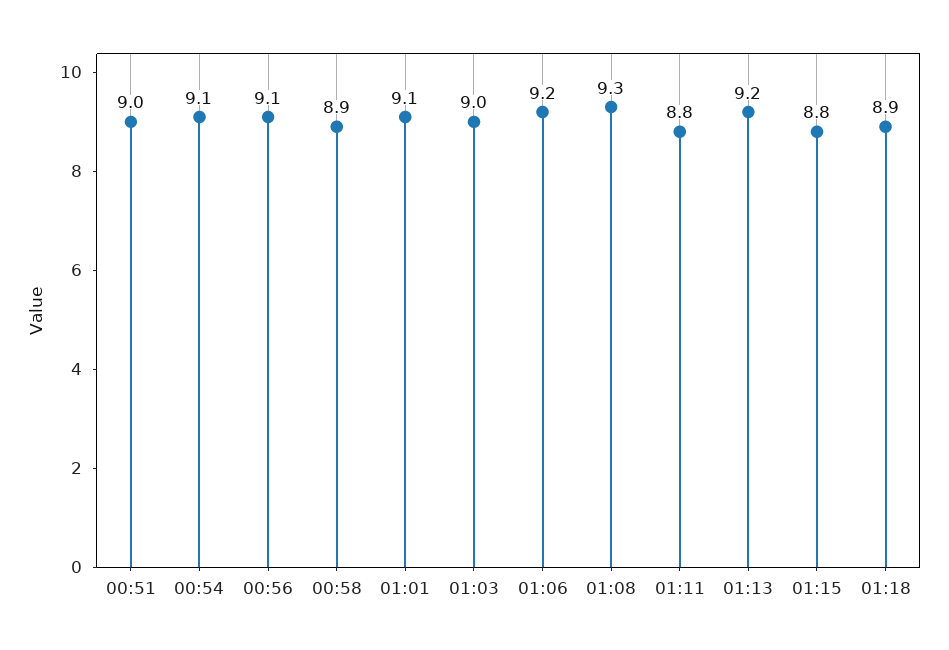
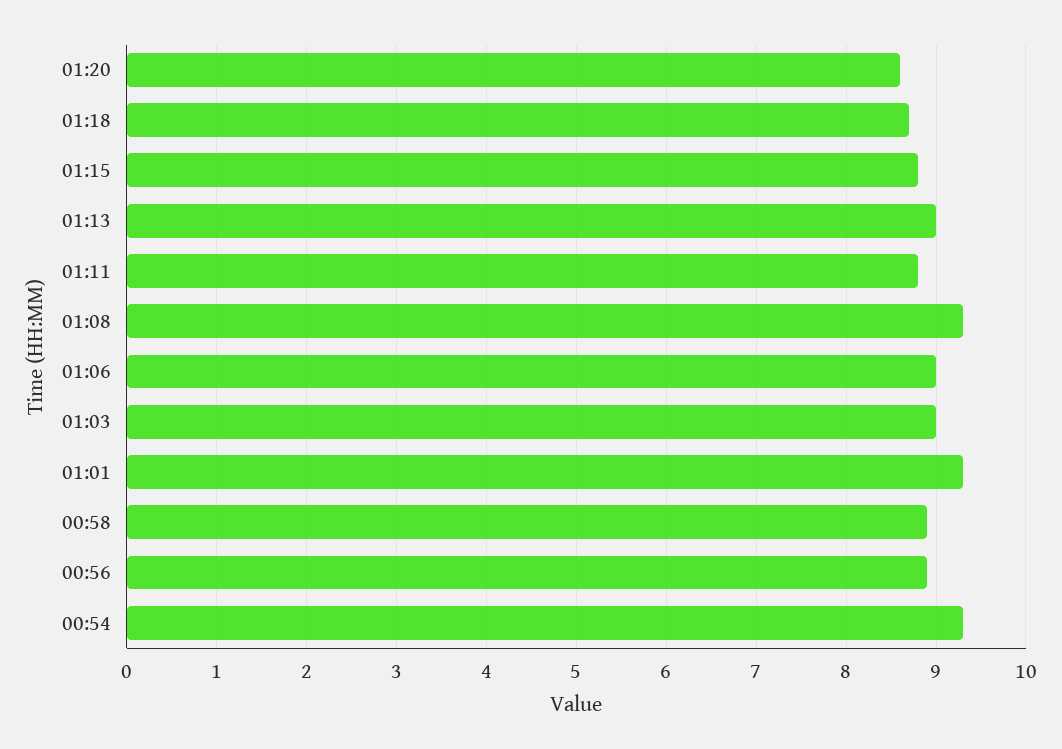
00:51: 9 -> none
00:54: 9.1 -> 9.3
00:56: 9.1 -> 8.9
01:01: 9.1 -> 9.3
01:06: 9.2 -> 9
01:13: 9.2 -> 9
01:18: 8.9 -> 8.7
01:20: none -> 8.6

